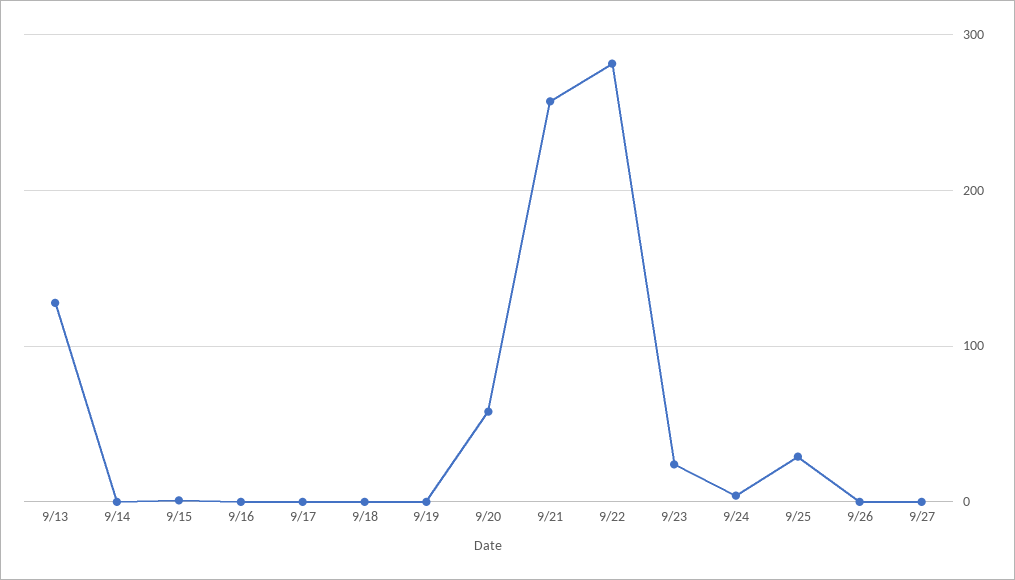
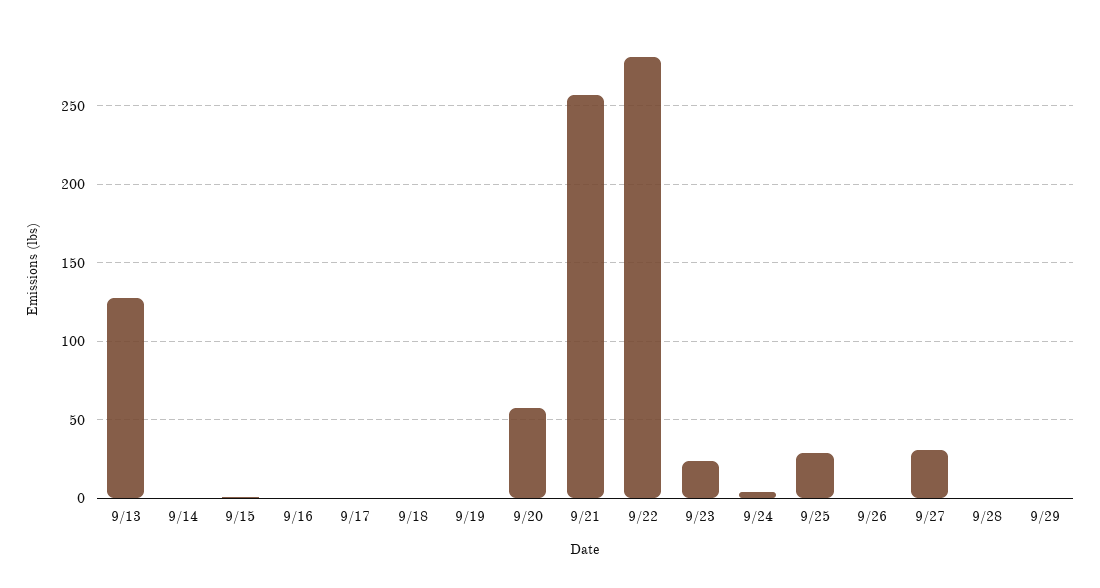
9/27: 0 -> 30
9/28: none -> 0
9/29: none -> 0

